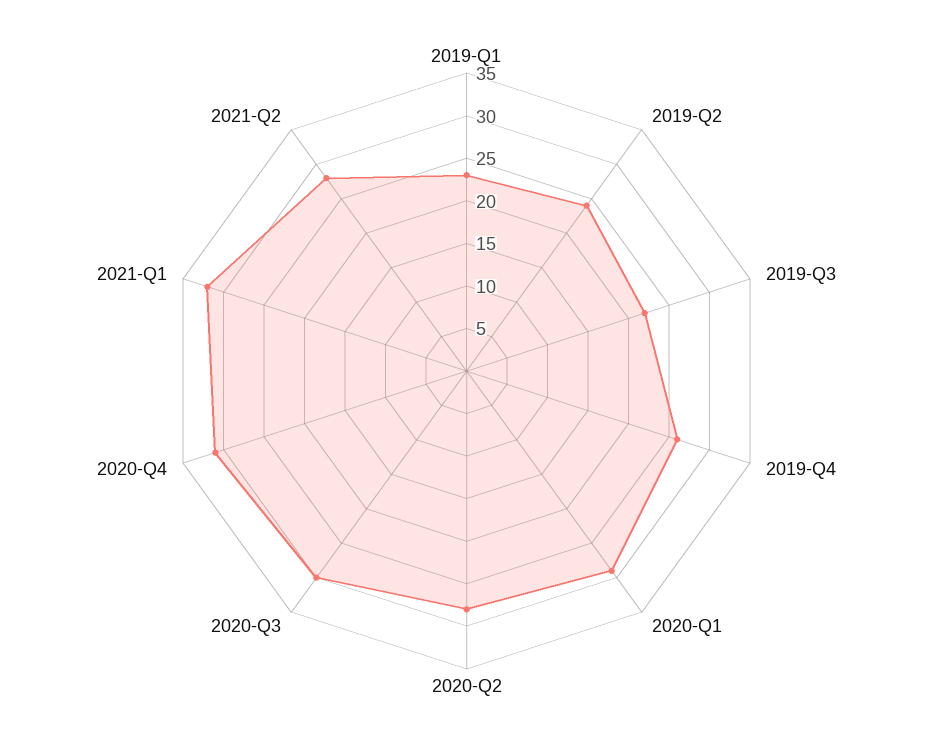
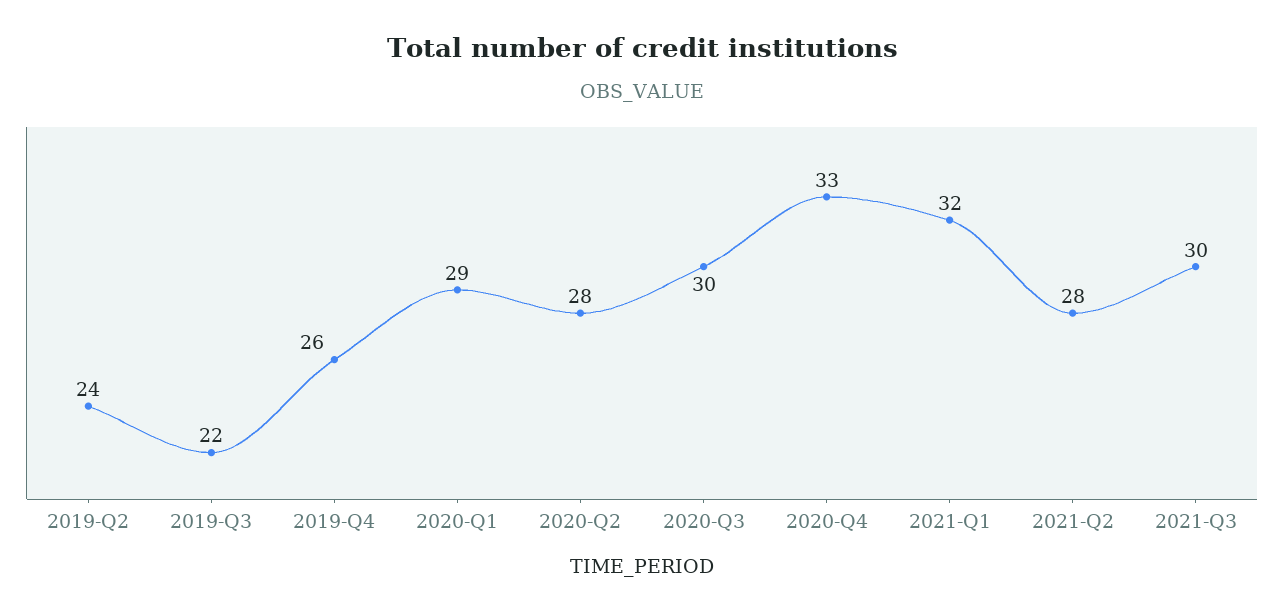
2019-Q1: 23 -> none
2020-Q4: 31 -> 33
2021-Q3: none -> 30

